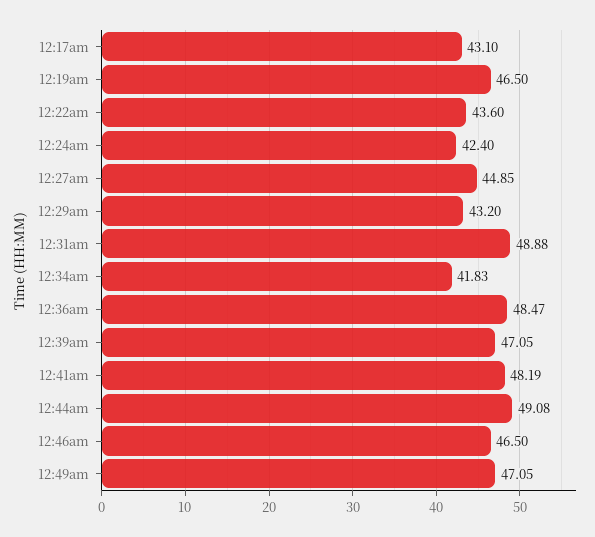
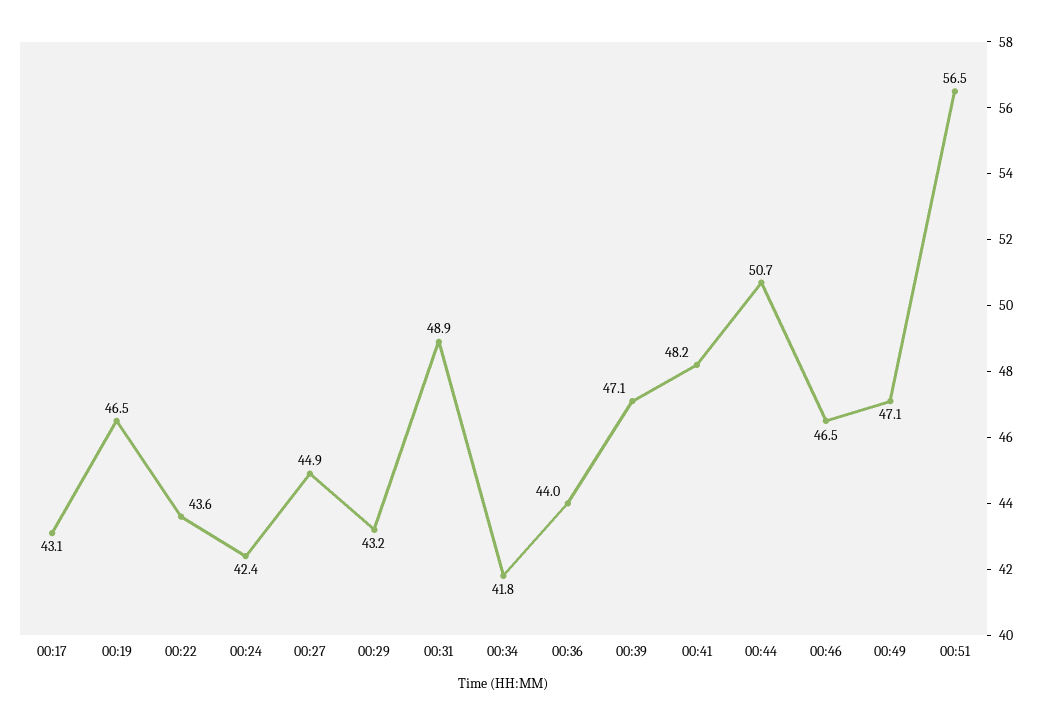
12:36am: 48.47 -> 44
12:44am: 49.08 -> 50.7
00:51: none -> 56.5

